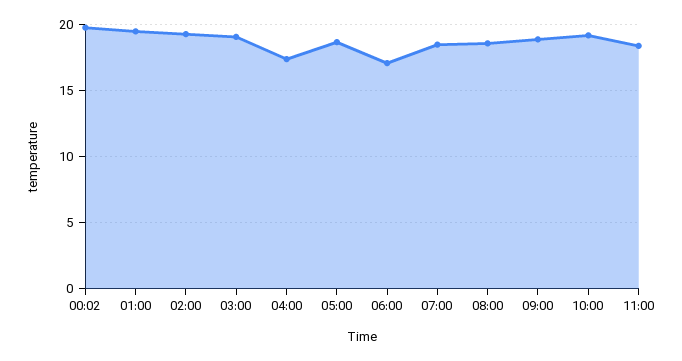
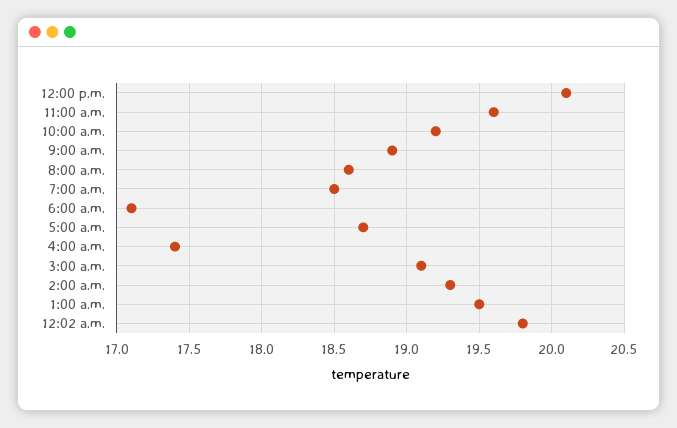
11:00: 18.5 -> 19.6
12:00 p.m.: none -> 20.1

